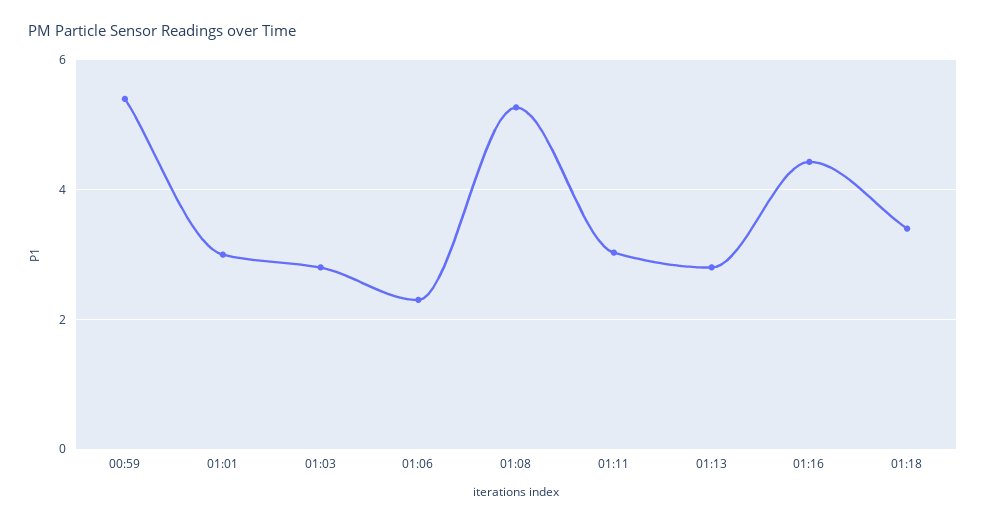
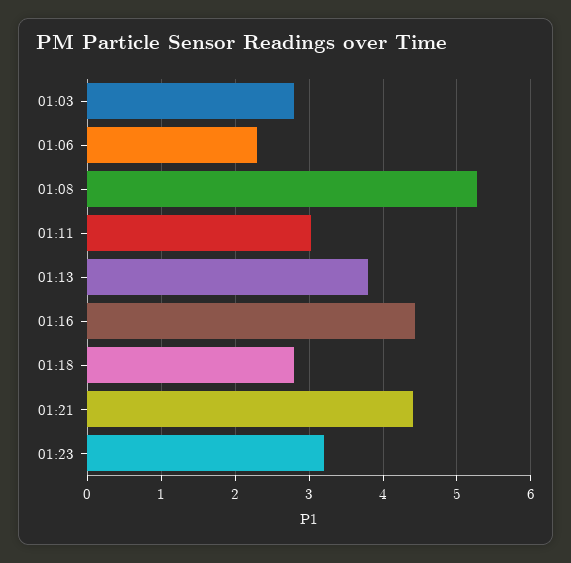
00:59: 5.4 -> none
01:01: 3 -> none
01:13: 2.8 -> 3.8
01:18: 3.4 -> 2.8
01:21: none -> 4.4
01:23: none -> 3.2

